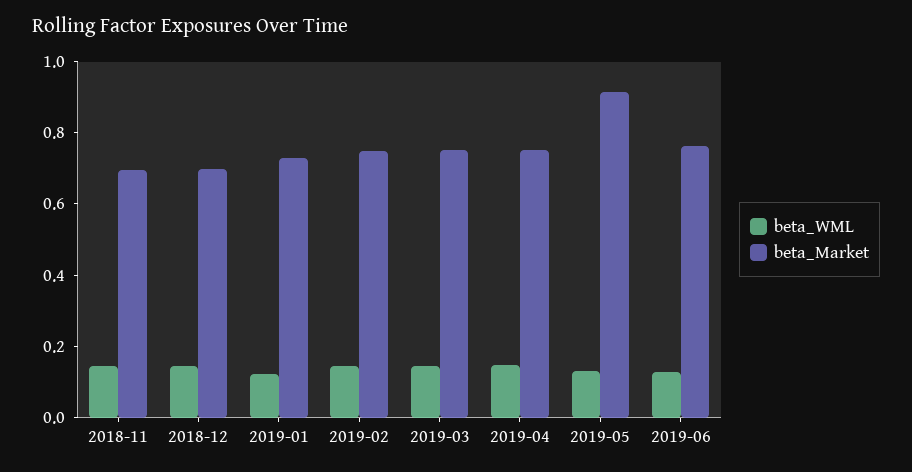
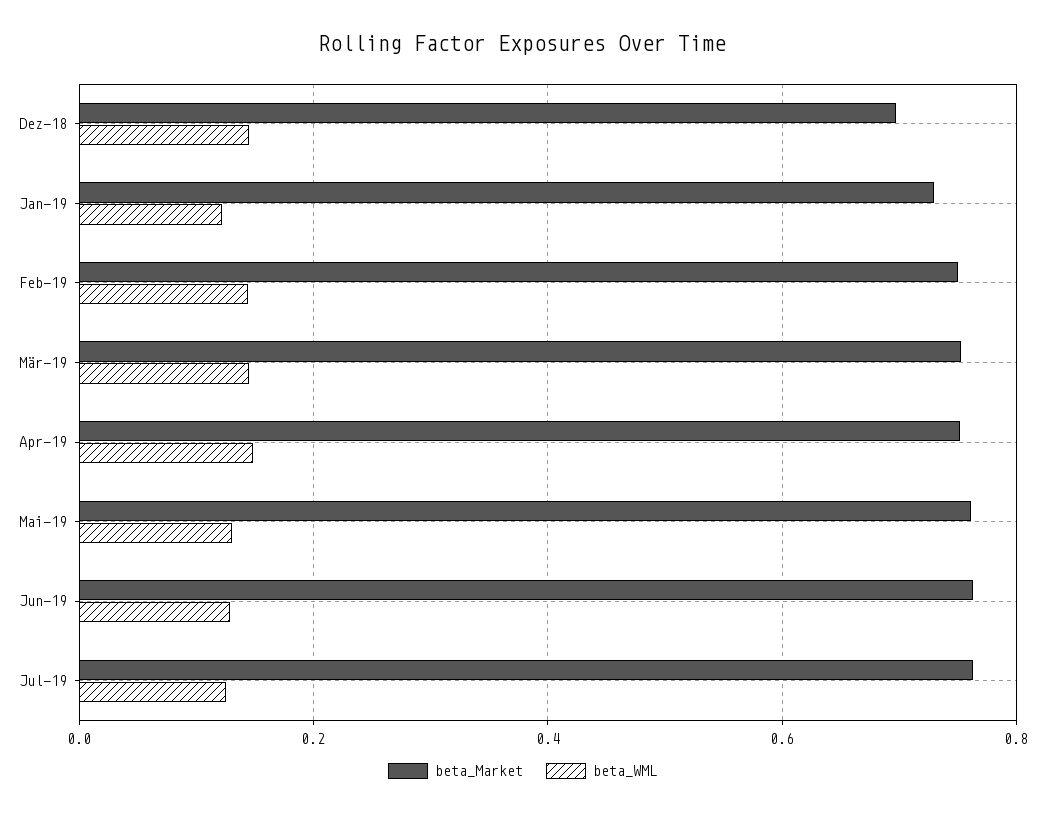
beta_WML, 2018-11: 0.15 -> none
beta_Market, 2018-11: 0.7 -> none
beta_Market, 2019-05: 0.9 -> 0.76
beta_Market, Jul-19: none -> 0.76
beta_WML, Jul-19: none -> 0.12

